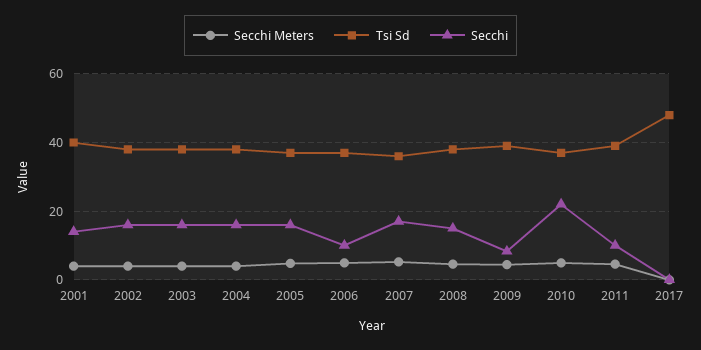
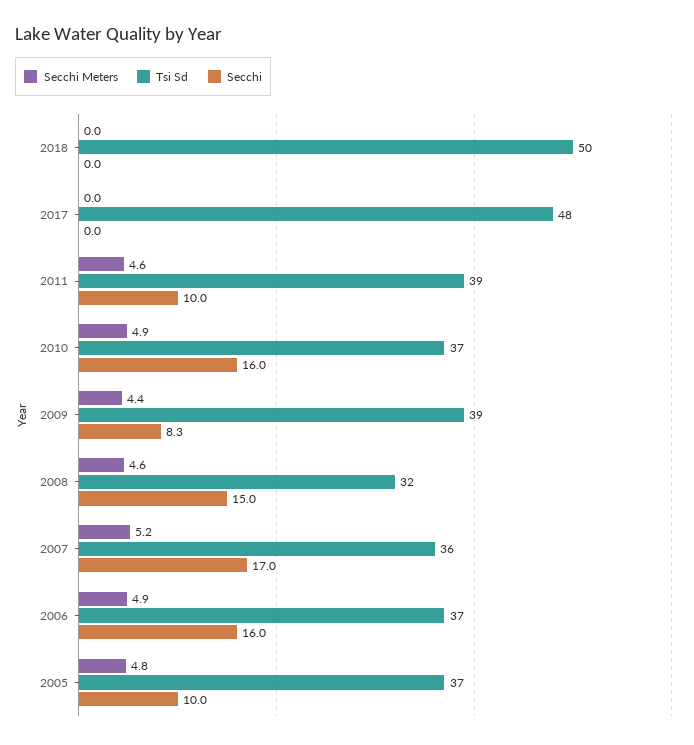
Secchi Meters, 2001: 4 -> none
Tsi Sd, 2001: 40 -> none
Secchi, 2001: 14 -> none
Secchi Meters, 2002: 4 -> none
Tsi Sd, 2002: 38 -> none
Secchi, 2002: 16 -> none
Secchi Meters, 2003: 4 -> none
Tsi Sd, 2003: 38 -> none
Secchi, 2003: 16 -> none
Secchi Meters, 2004: 4 -> none
Tsi Sd, 2004: 38 -> none
Secchi, 2004: 16 -> none
Secchi, 2005: 16 -> 10
Secchi, 2006: 10 -> 16
Tsi Sd, 2008: 38 -> 32
Secchi, 2010: 22 -> 16
Secchi Meters, 2018: none -> 0
Tsi Sd, 2018: none -> 50
Secchi, 2018: none -> 0

